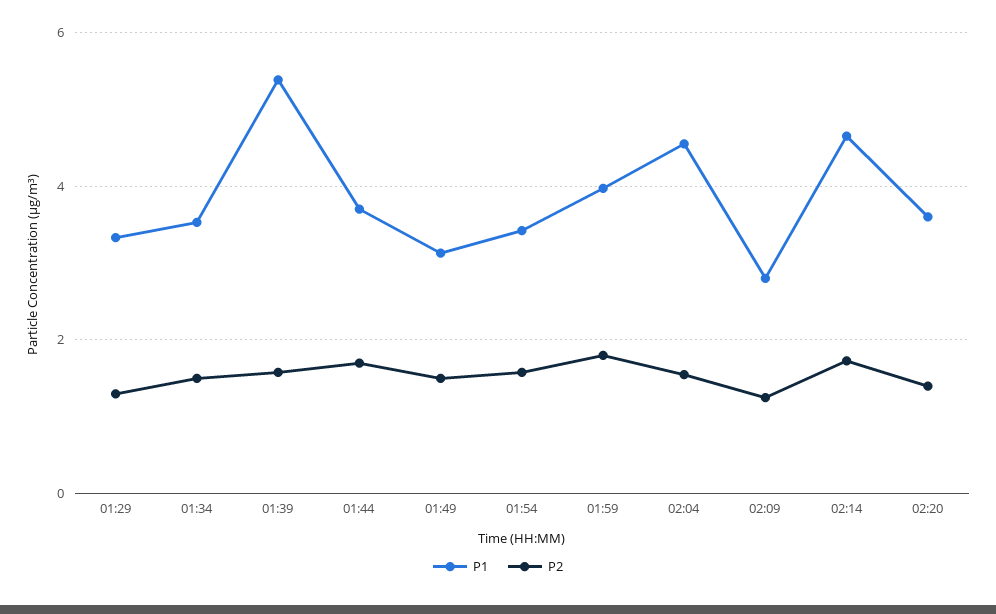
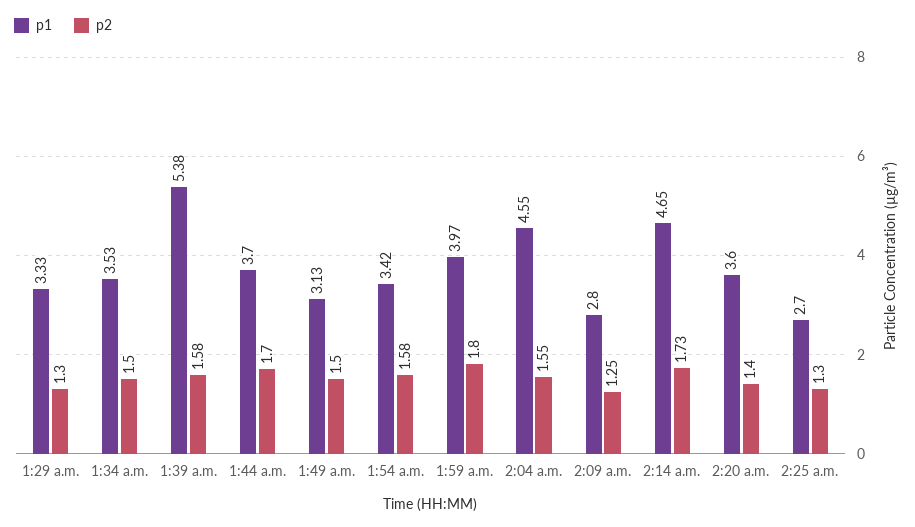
P1, 2:25 a.m.: none -> 2.7
P2, 2:25 a.m.: none -> 1.3

